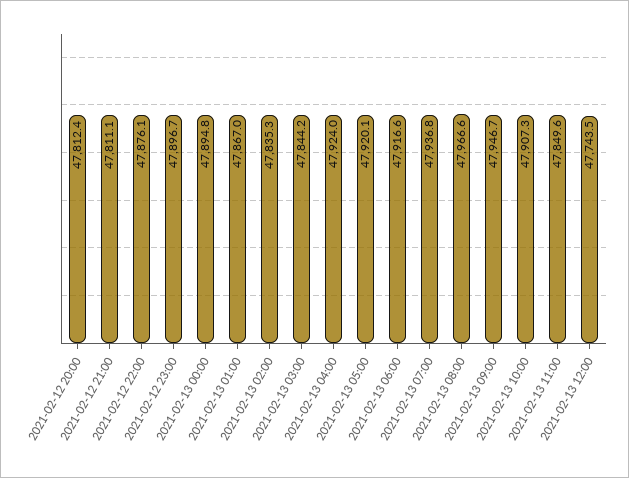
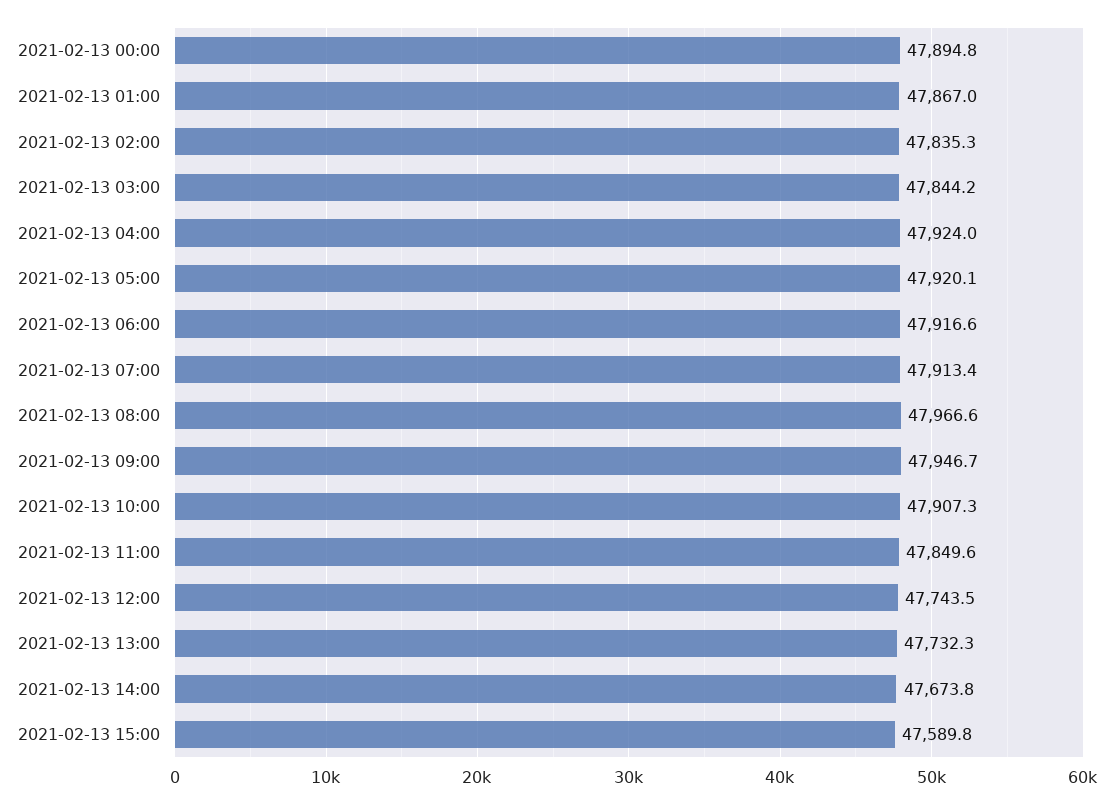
2021-02-12 20:00: 47812.4 -> none
2021-02-12 21:00: 47811.1 -> none
2021-02-12 22:00: 47876.1 -> none
2021-02-12 23:00: 47896.7 -> none
2021-02-13 07:00: 47936.8 -> 47913.4
2021-02-13 13:00: none -> 47732.3
2021-02-13 14:00: none -> 47673.8
2021-02-13 15:00: none -> 47589.8

